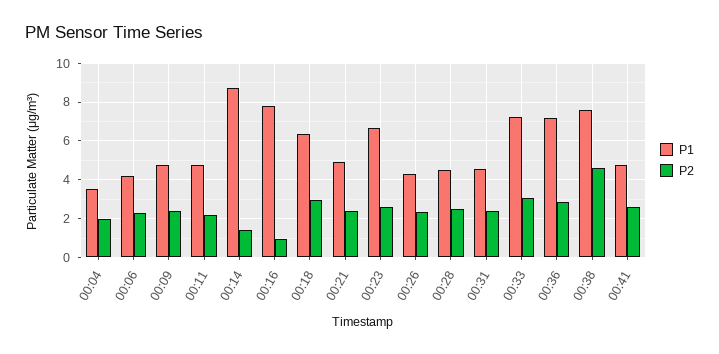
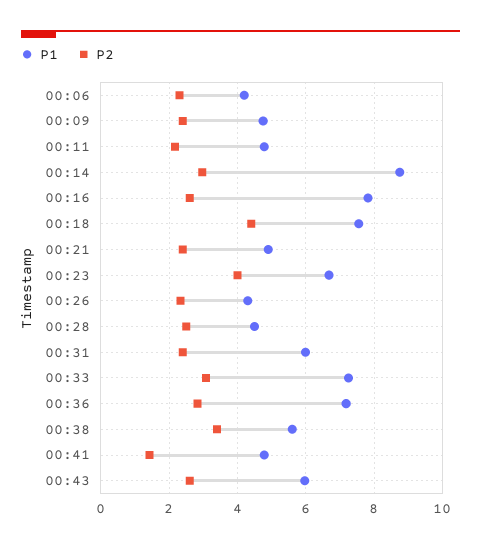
P1, 00:04: 3.5 -> none
P2, 00:04: 2 -> none
P2, 00:14: 1.5 -> 3
P2, 00:16: 1 -> 2.6
P1, 00:18: 6.5 -> 7.6
P2, 00:18: 3 -> 4.4
P2, 00:23: 2.5 -> 4
P1, 00:31: 4.5 -> 6
P1, 00:38: 7.5 -> 5.6
P2, 00:38: 4.5 -> 3.4
P2, 00:41: 2.5 -> 1.4
P1, 00:43: none -> 6
P2, 00:43: none -> 2.6

